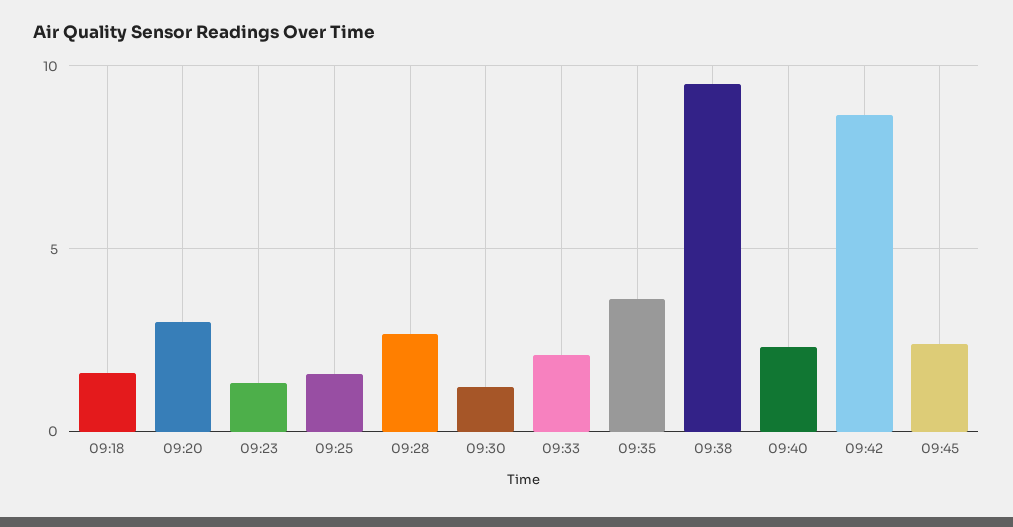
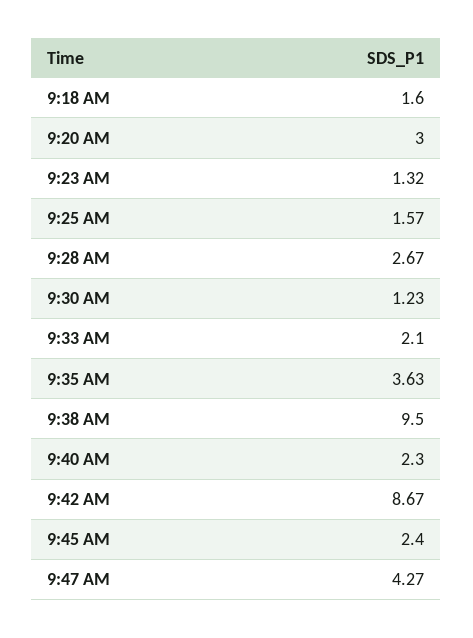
9:47 AM: none -> 4.27

